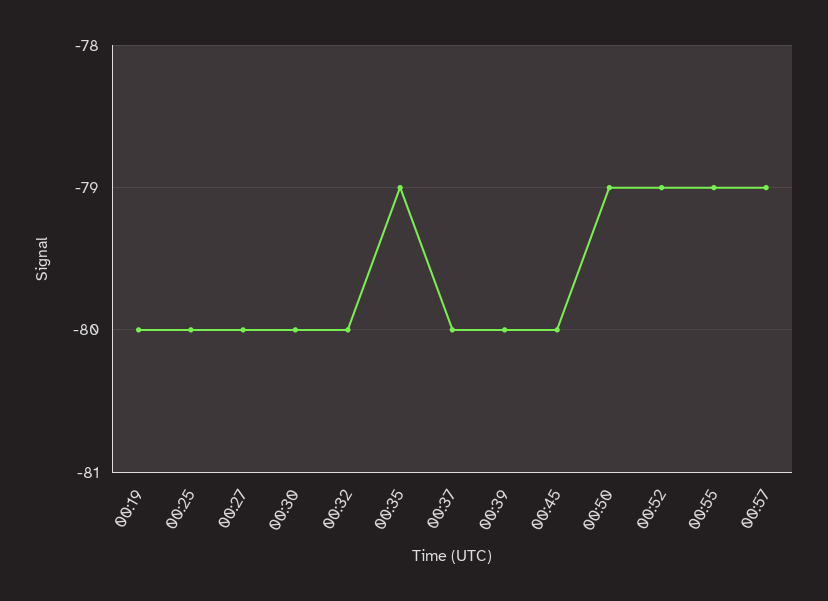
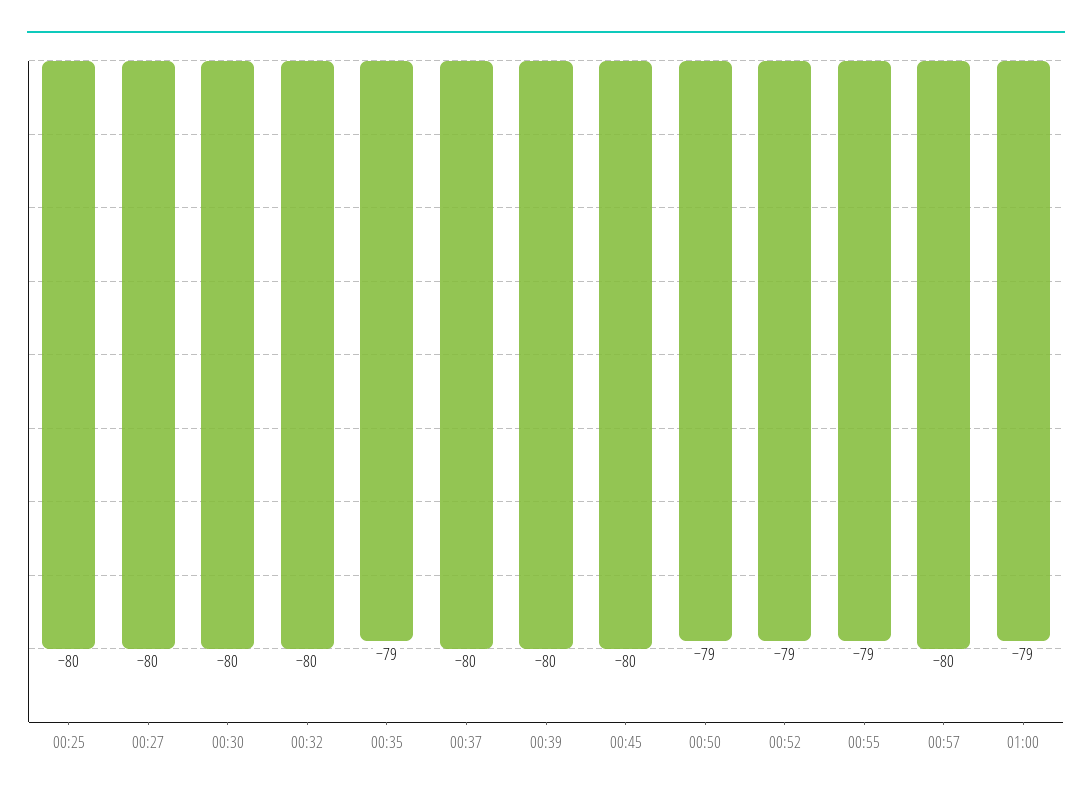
00:19: -80 -> none
00:57: -79 -> -80
01:00: none -> -79

